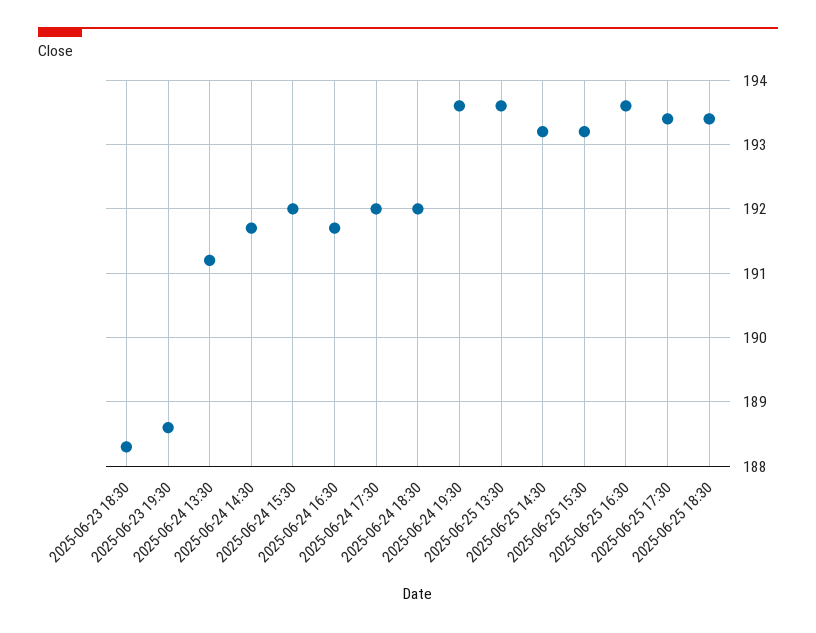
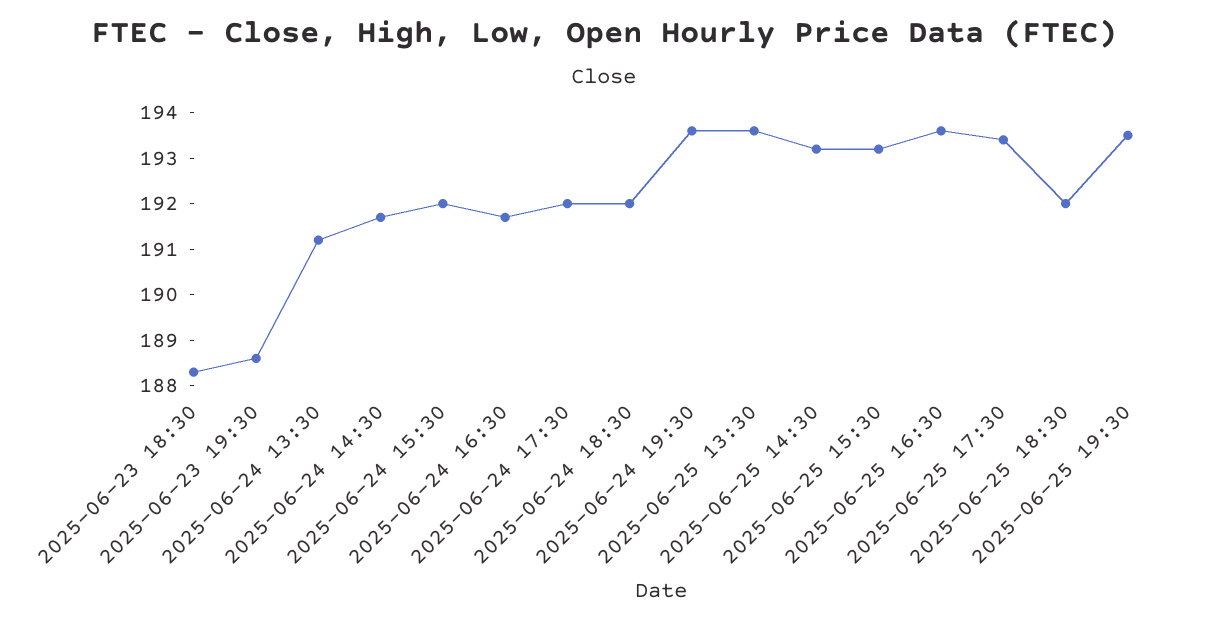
2025-06-25 18:30: 193.4 -> 192
2025-06-25 19:30: none -> 193.5

